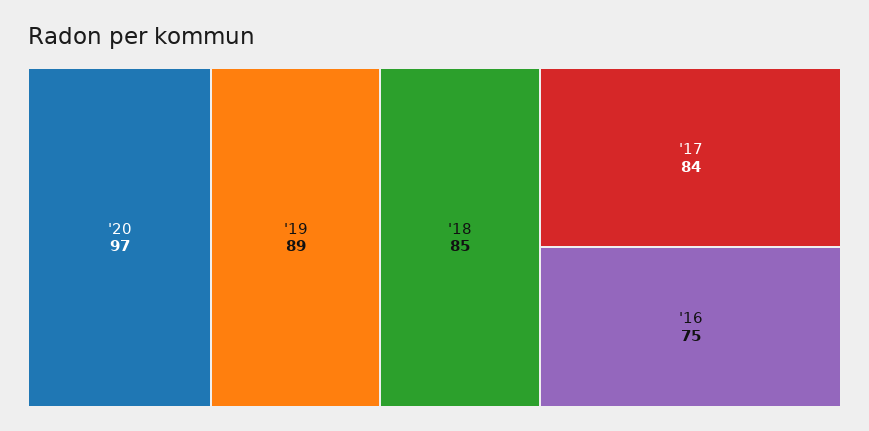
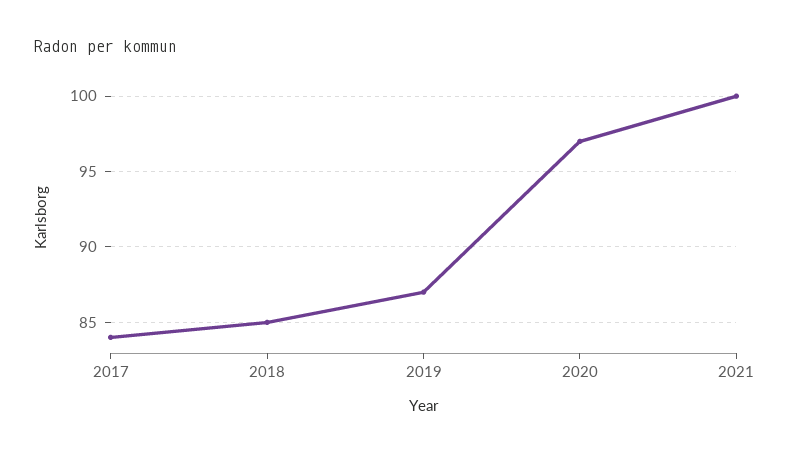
'19: 89 -> 87
'16: 75 -> none
2021: none -> 100

